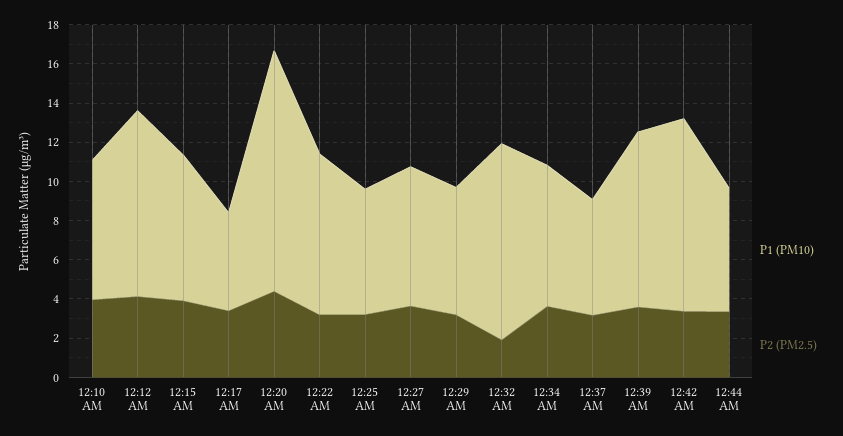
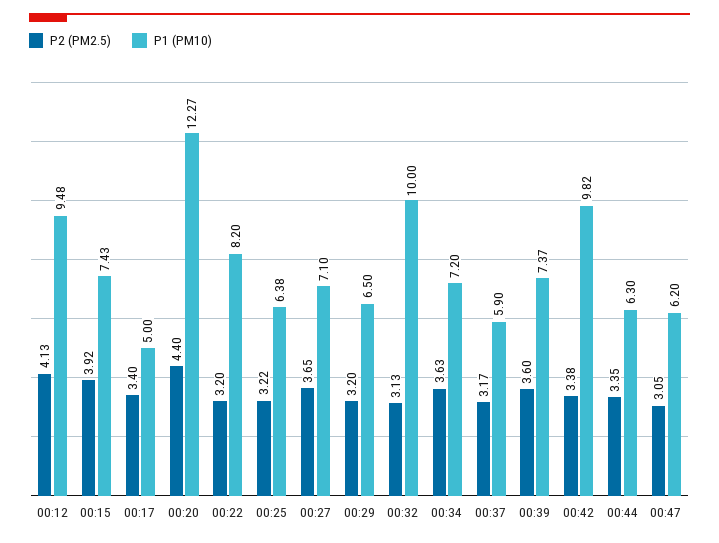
P1 (PM10), 12:10 AM: 7 -> none
P2 (PM2.5), 12:10 AM: 4 -> none
P2 (PM2.5), 12:32 AM: 2 -> 3.13
P1 (PM10), 12:39 AM: 9 -> 7.37
P2 (PM2.5), 00:47: none -> 3.05
P1 (PM10), 00:47: none -> 6.2

